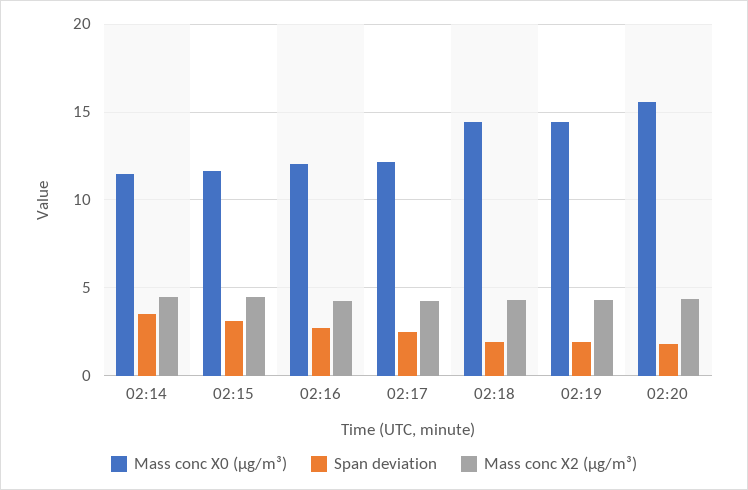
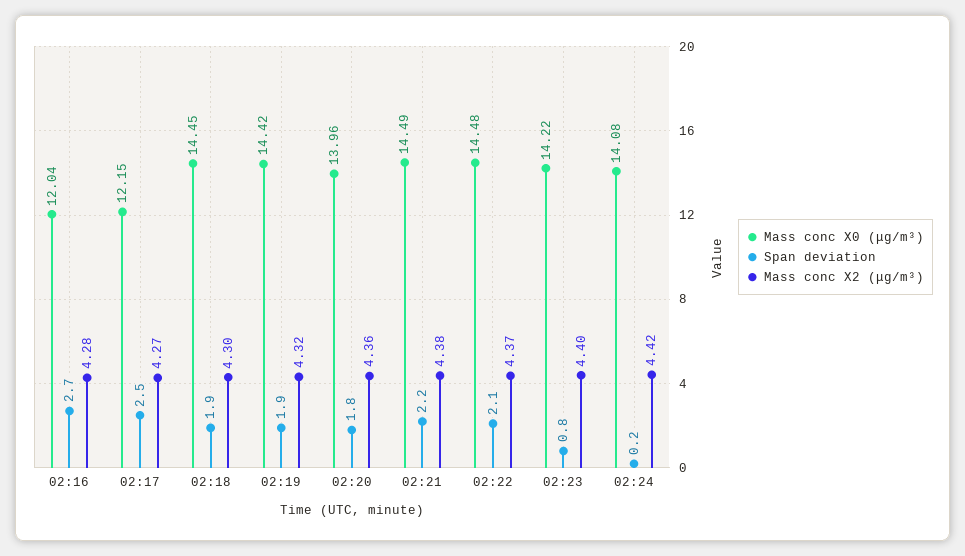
Mass conc X0 (μg/m³), 02:14: 11.5 -> none
Span deviation, 02:14: 3.5 -> none
Mass conc X2 (μg/m³), 02:14: 4.5 -> none
Mass conc X0 (μg/m³), 02:15: 11.5 -> none
Span deviation, 02:15: 3 -> none
Mass conc X2 (μg/m³), 02:15: 4.5 -> none
Mass conc X0 (μg/m³), 02:20: 15.5 -> 13.96
Mass conc X0 (μg/m³), 02:21: none -> 14.49
Span deviation, 02:21: none -> 2.2
Mass conc X2 (μg/m³), 02:21: none -> 4.38
Mass conc X0 (μg/m³), 02:22: none -> 14.48
Span deviation, 02:22: none -> 2.1
Mass conc X2 (μg/m³), 02:22: none -> 4.37
Mass conc X0 (μg/m³), 02:23: none -> 14.22
Span deviation, 02:23: none -> 0.8
Mass conc X2 (μg/m³), 02:23: none -> 4.4
Mass conc X0 (μg/m³), 02:24: none -> 14.08
Span deviation, 02:24: none -> 0.2
Mass conc X2 (μg/m³), 02:24: none -> 4.42

